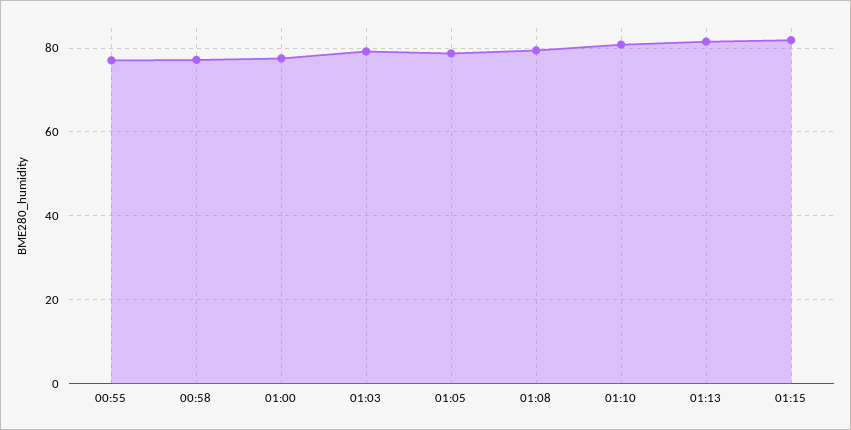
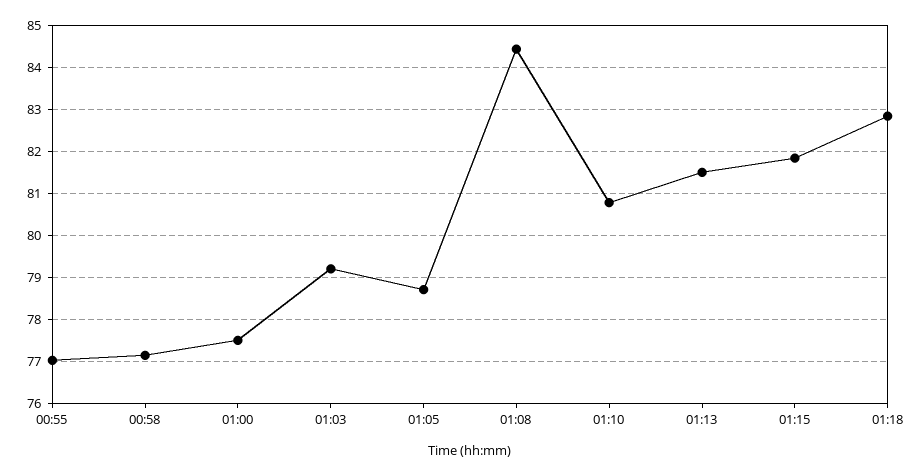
01:08: 80 -> 84.4
01:18: none -> 82.8

